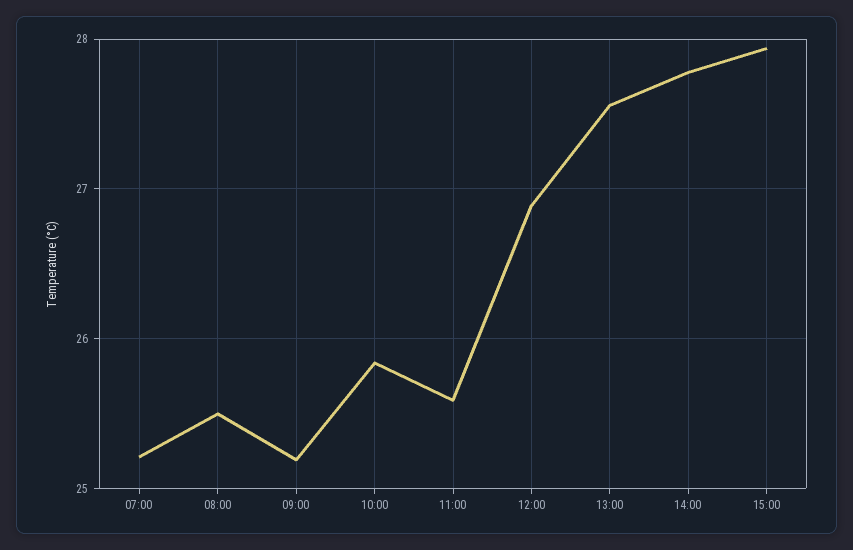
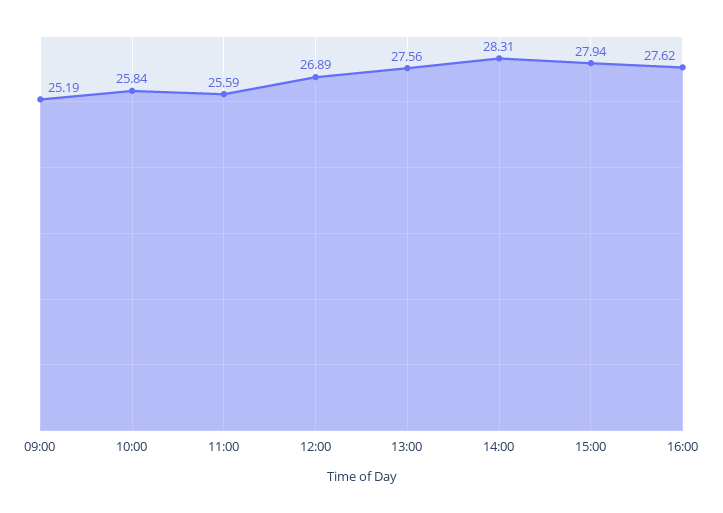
07:00: 25.2 -> none
08:00: 25.5 -> none
14:00: 27.8 -> 28.31
16:00: none -> 27.62

